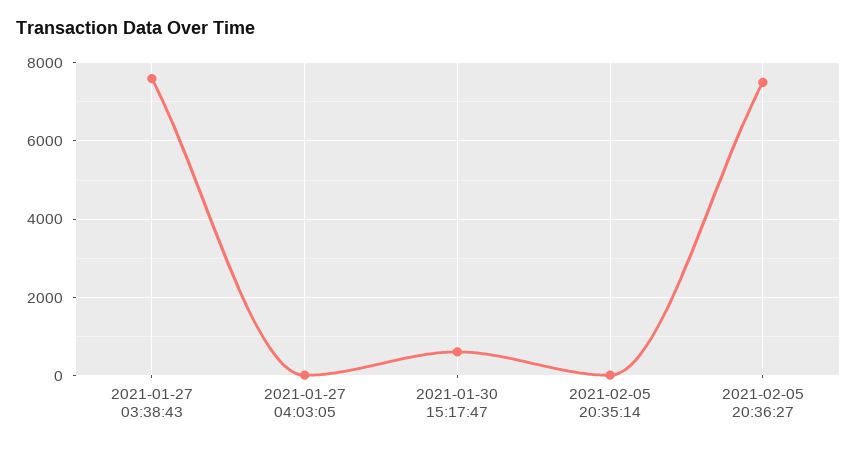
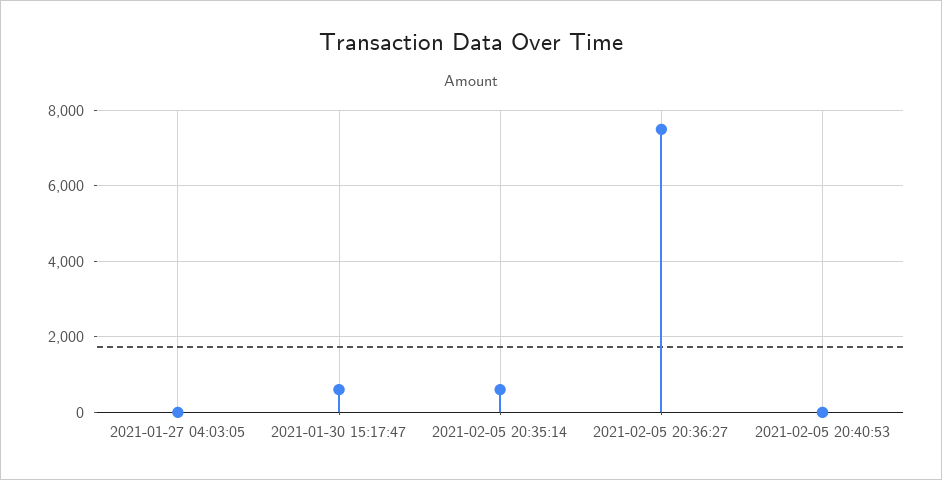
2021-01-27 03:38:43: 7600 -> none
2021-02-05 20:35:14: 0 -> 600
2021-02-05 20:40:53: none -> 0

